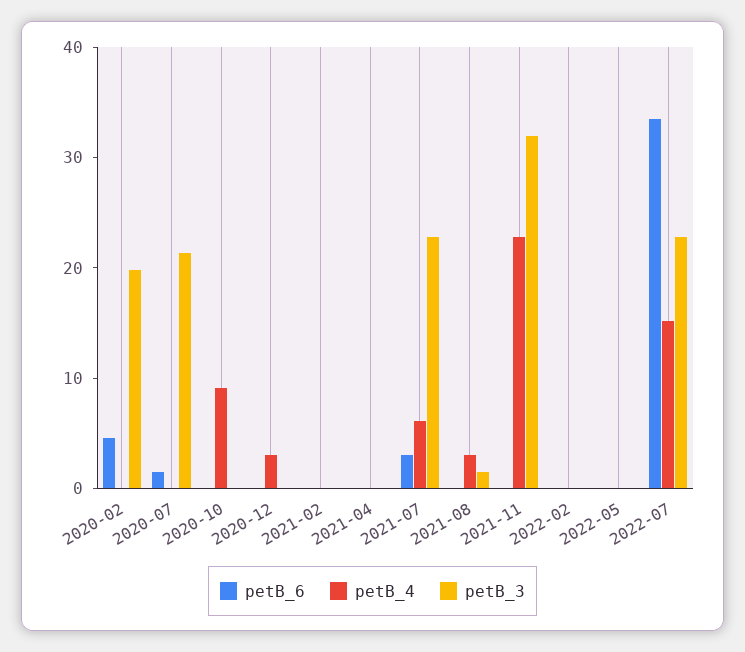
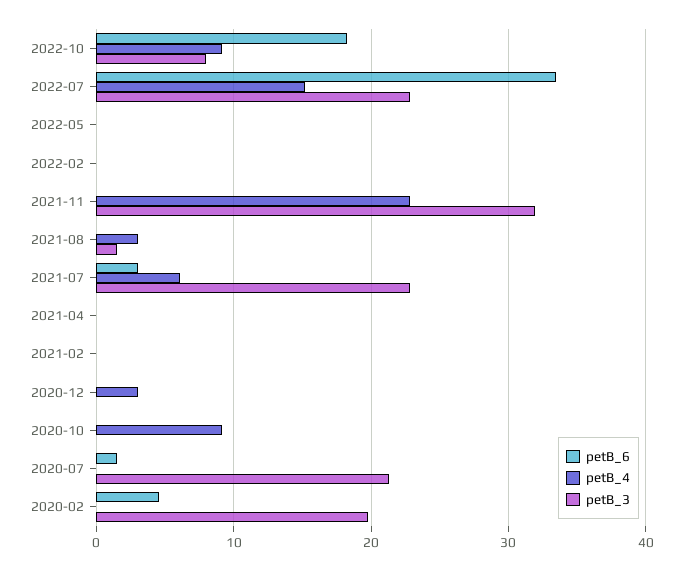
petB_6, 2022-10: none -> 18
petB_4, 2022-10: none -> 9
petB_3, 2022-10: none -> 8

